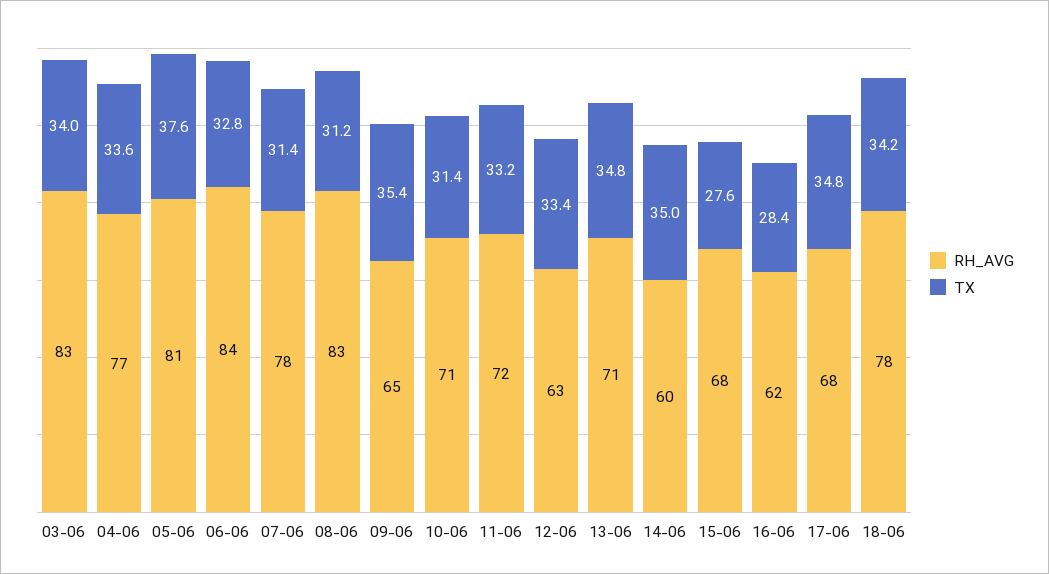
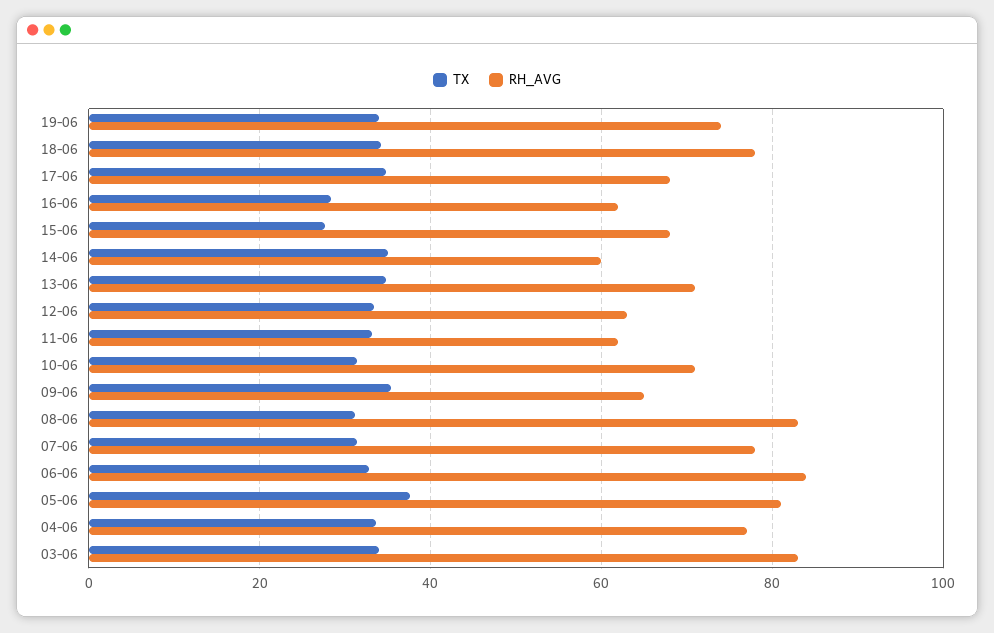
RH_AVG, 11-06: 72 -> 62
TX, 19-06: none -> 34
RH_AVG, 19-06: none -> 74

